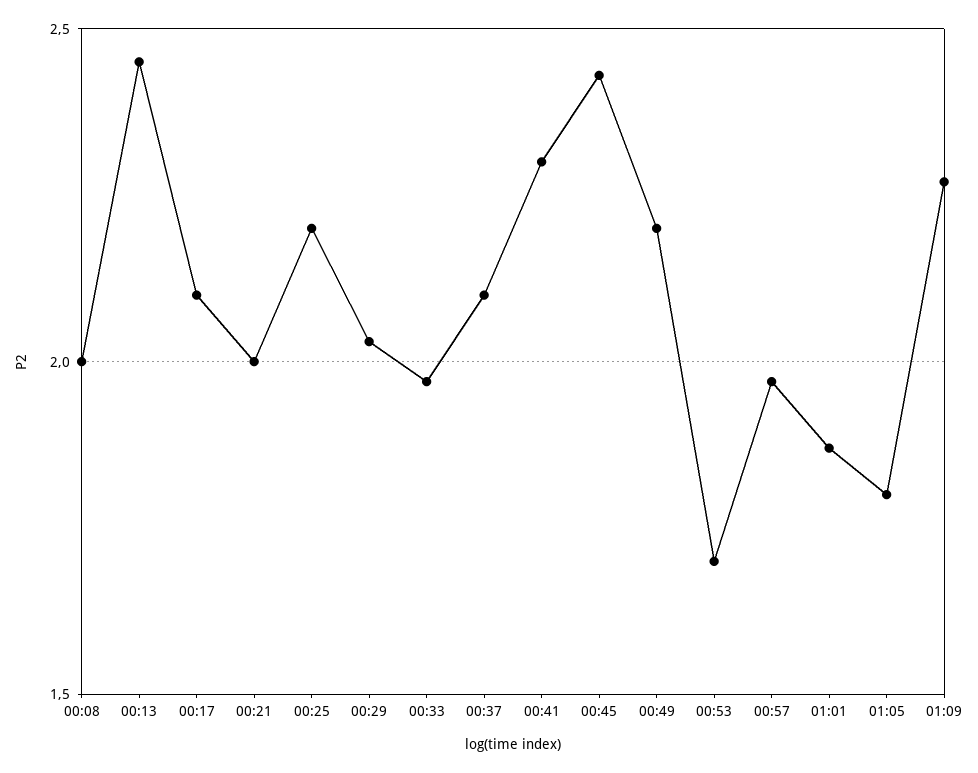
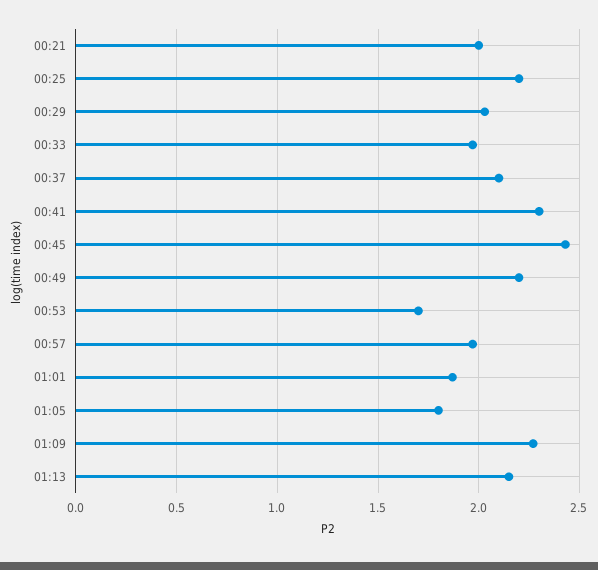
00:08: 2 -> none
00:13: 2.45 -> none
00:17: 2.1 -> none
01:13: none -> 2.15

